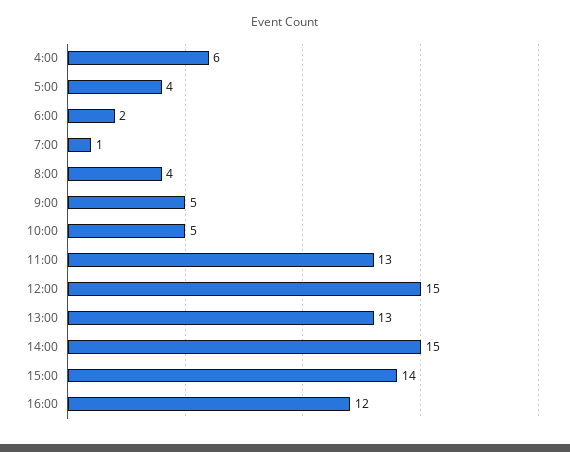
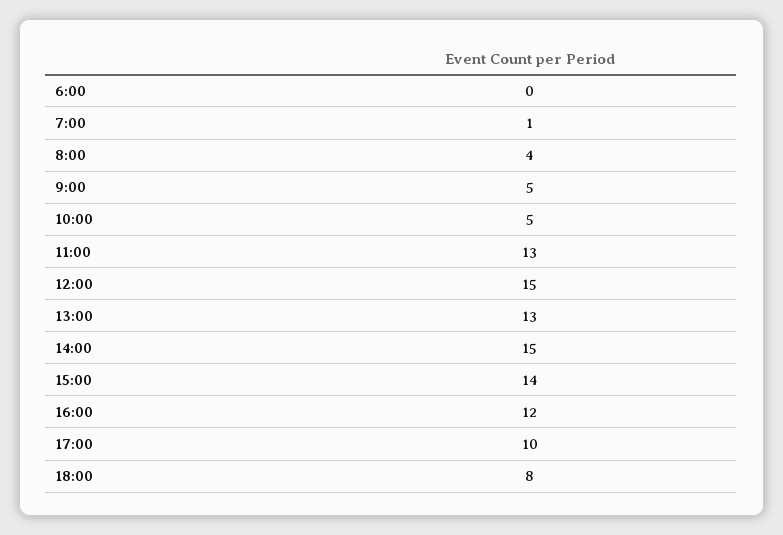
4:00: 6 -> none
5:00: 4 -> none
6:00: 2 -> 0
17:00: none -> 10
18:00: none -> 8

